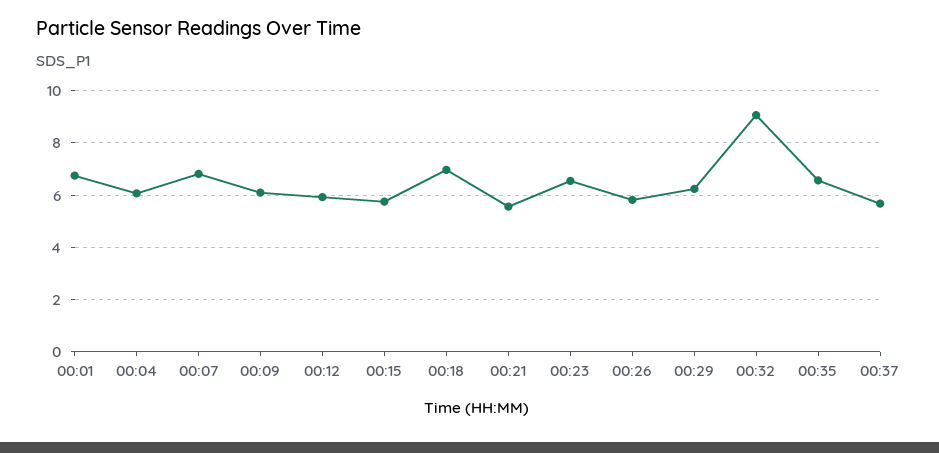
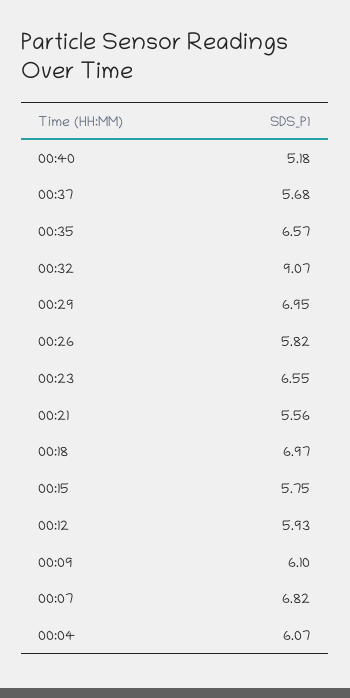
00:01: 6.75 -> none
00:29: 6.25 -> 6.95
00:40: none -> 5.18

